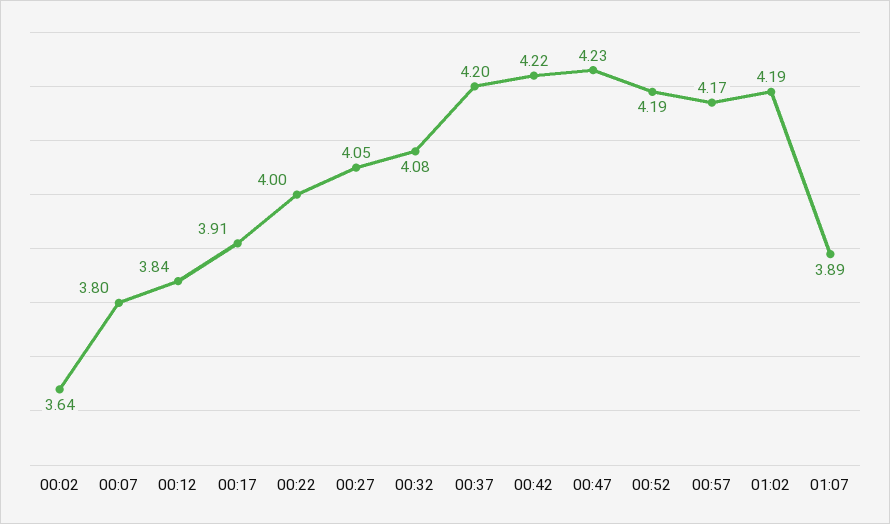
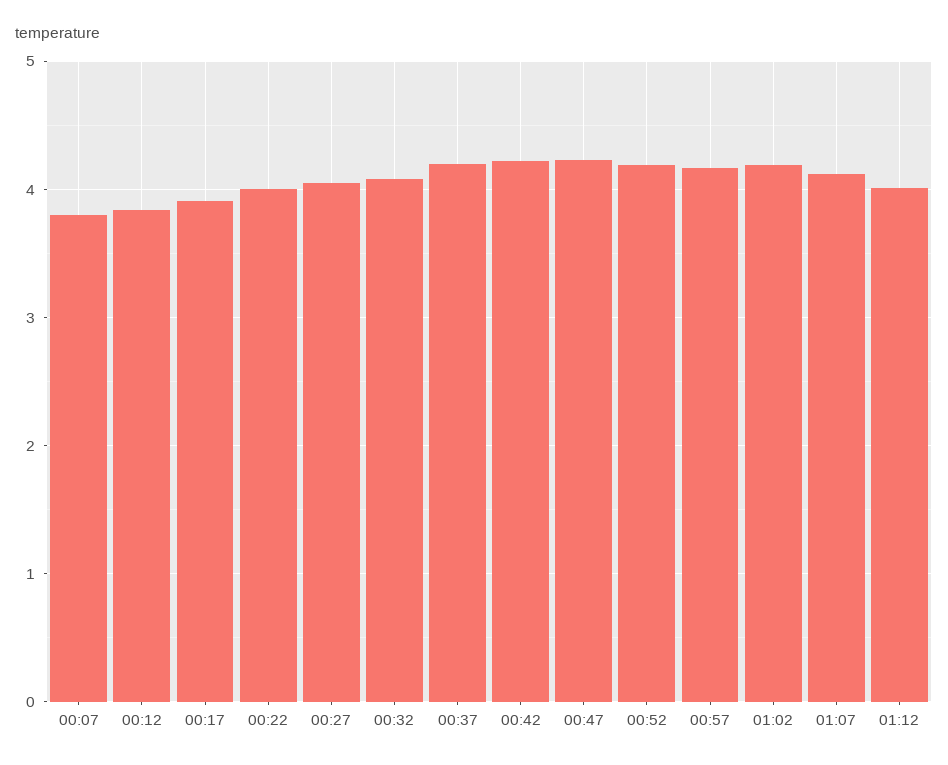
00:02: 3.64 -> none
01:07: 3.89 -> 4.1
01:12: none -> 4

